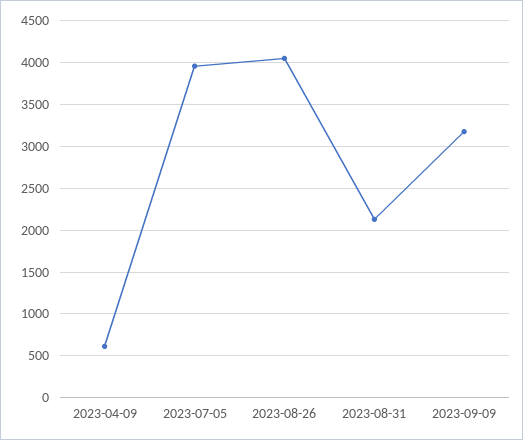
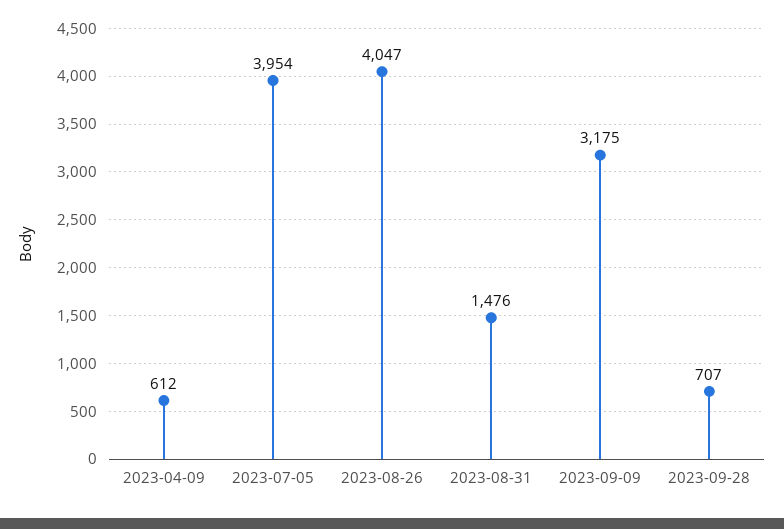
2023-08-31: 2100 -> 1476
2023-09-28: none -> 707

